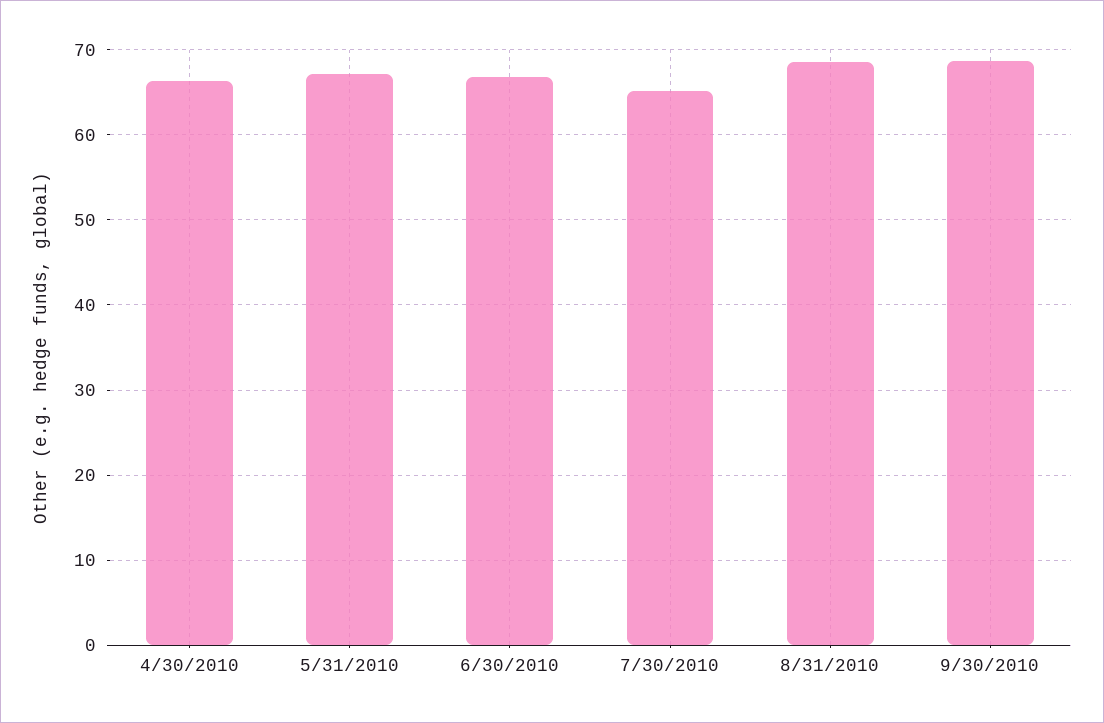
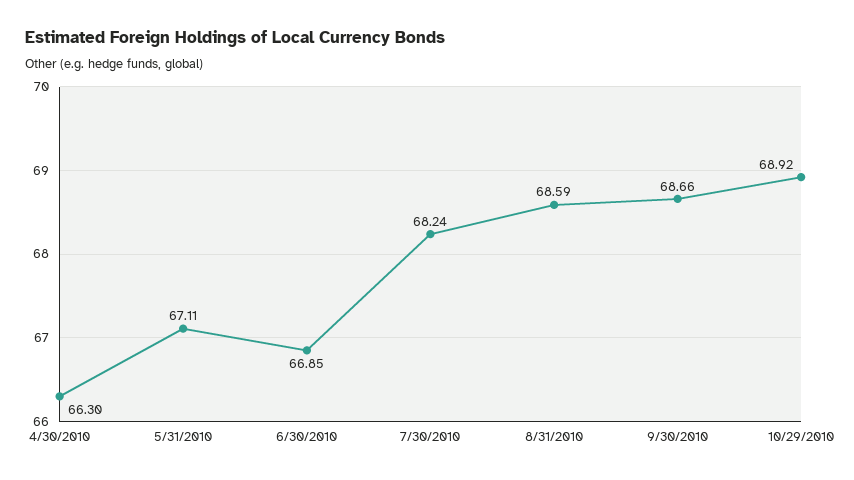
7/30/2010: 65 -> 68.24
10/29/2010: none -> 68.92

